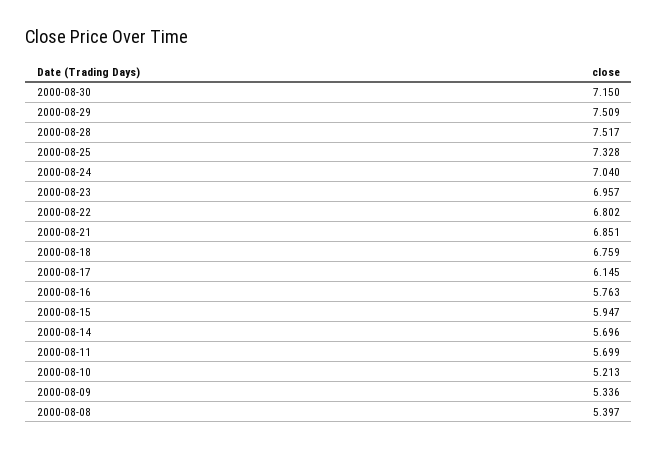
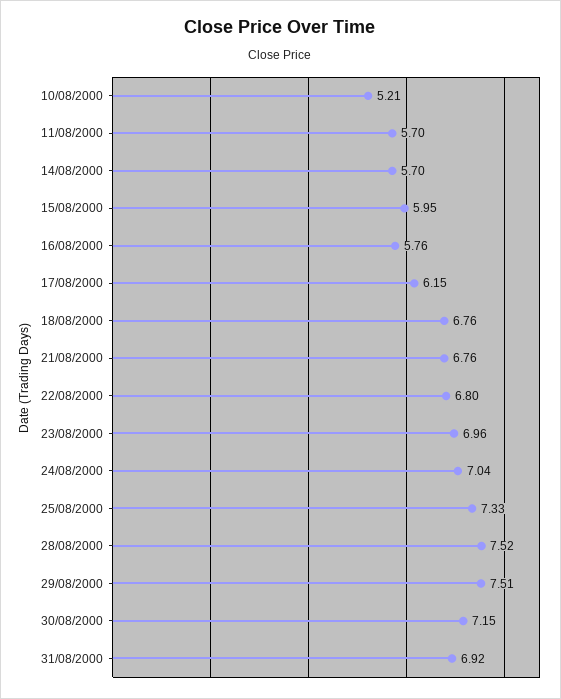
2000-08-21: 6.851 -> 6.76
2000-08-09: 5.336 -> none
2000-08-08: 5.397 -> none
31/08/2000: none -> 6.92

